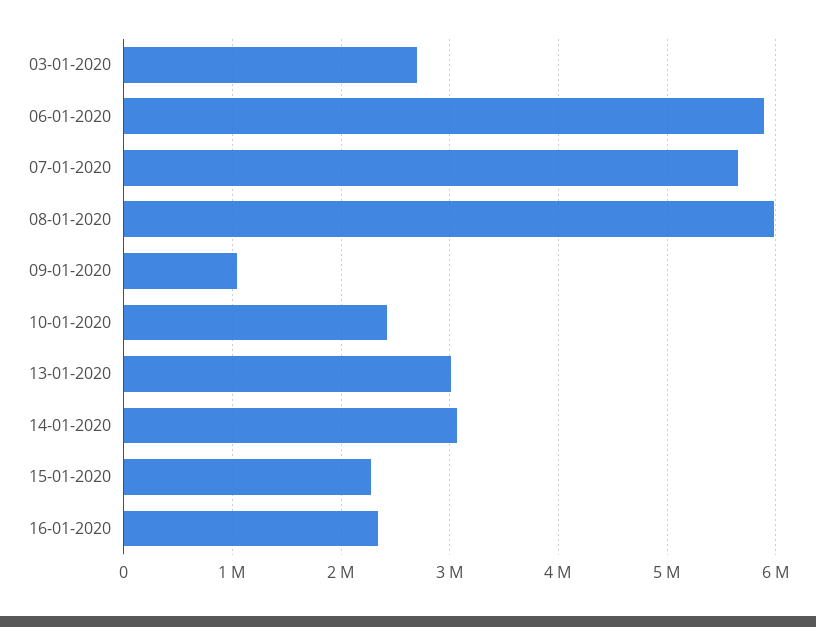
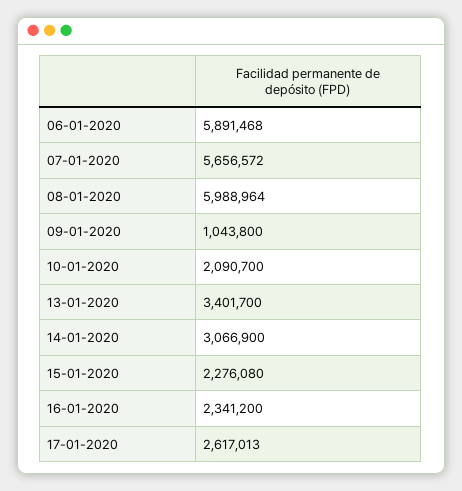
03-01-2020: 2700000 -> none
10-01-2020: 2400000 -> 2090700
13-01-2020: 3000000 -> 3401700
17-01-2020: none -> 2617013

